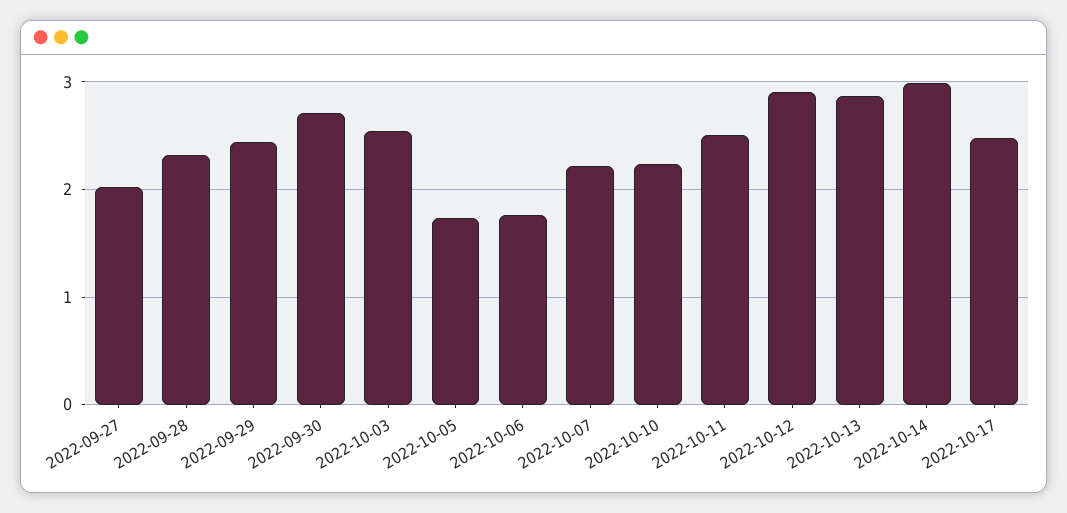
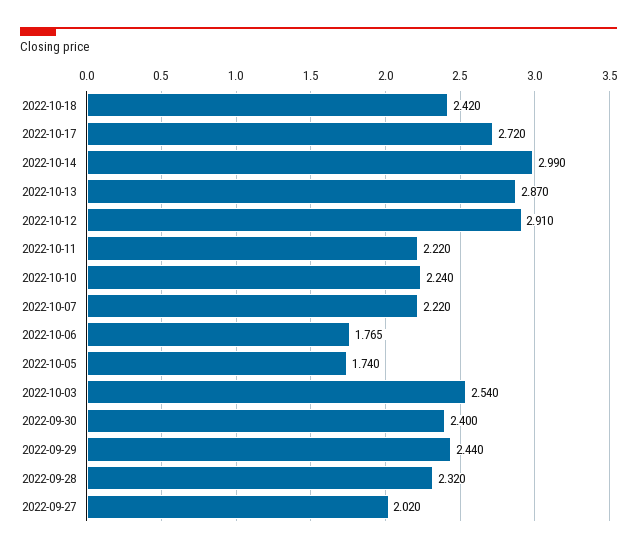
2022-09-30: 2.7 -> 2.4
2022-10-11: 2.5 -> 2.22
2022-10-17: 2.5 -> 2.72
2022-10-18: none -> 2.42

